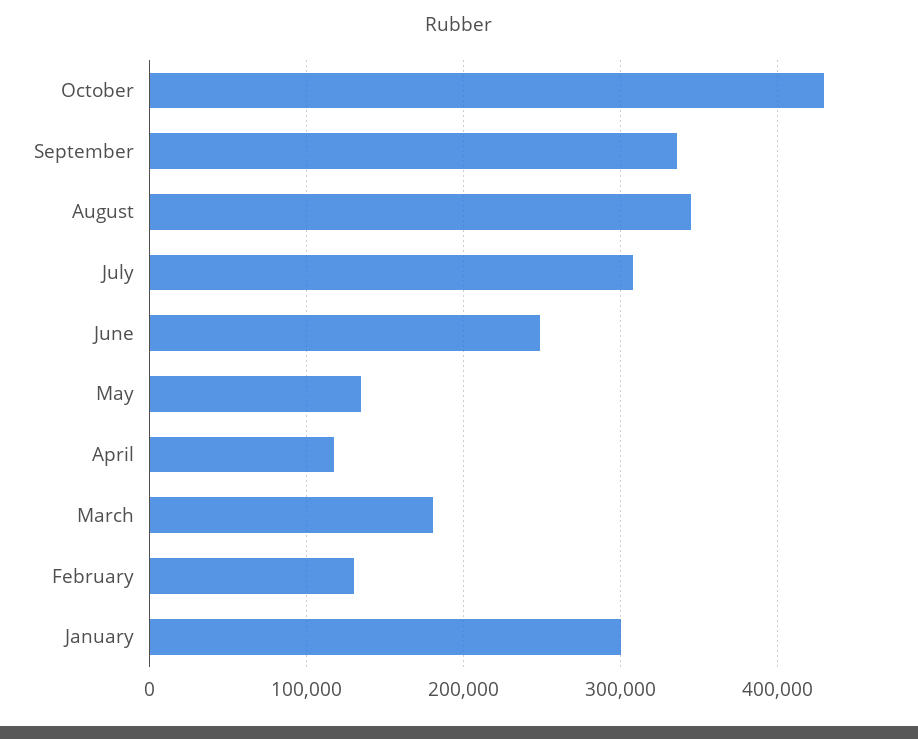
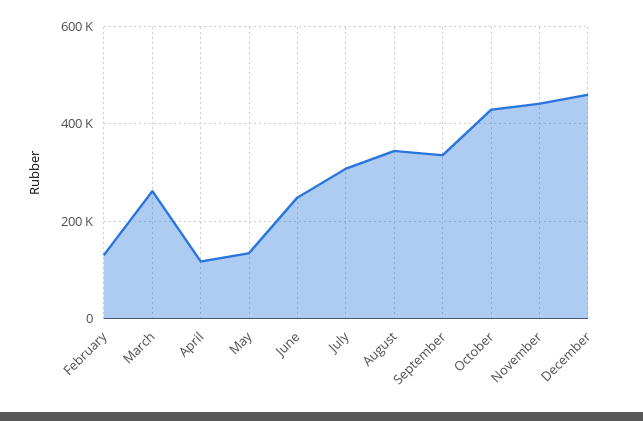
March: 180000 -> 260000
January: 300000 -> none
November: none -> 440000
December: none -> 460000

